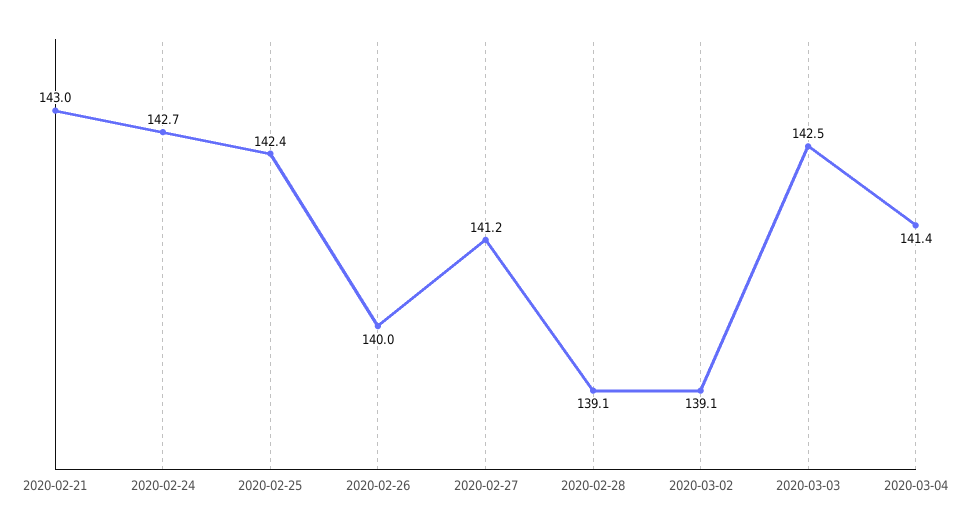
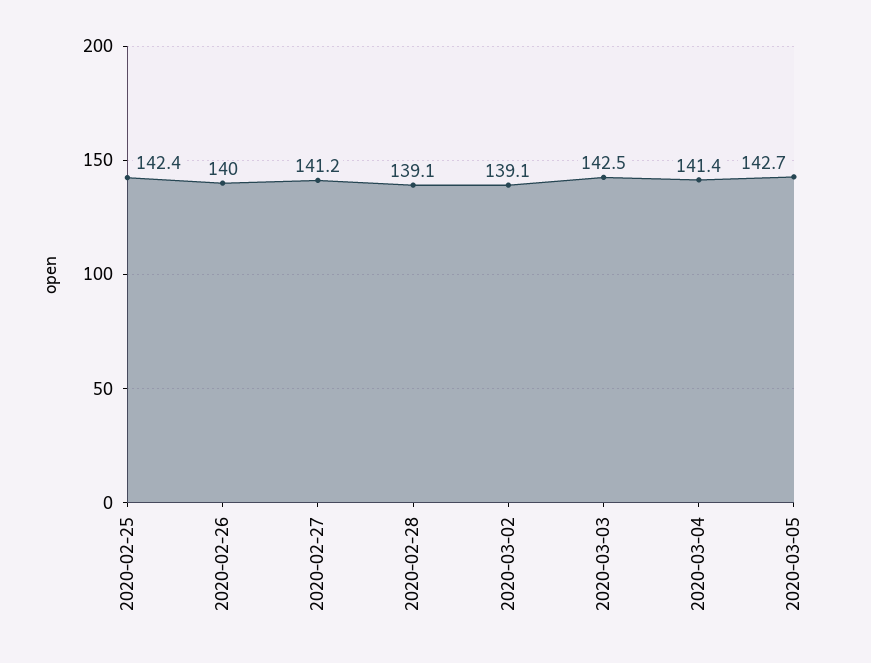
2020-02-21: 143 -> none
2020-02-24: 142.7 -> none
2020-03-05: none -> 142.7

